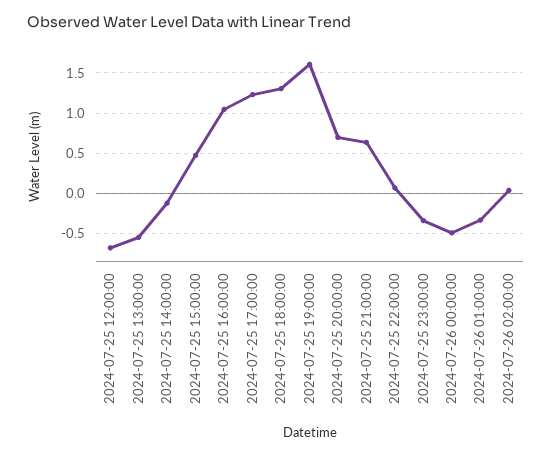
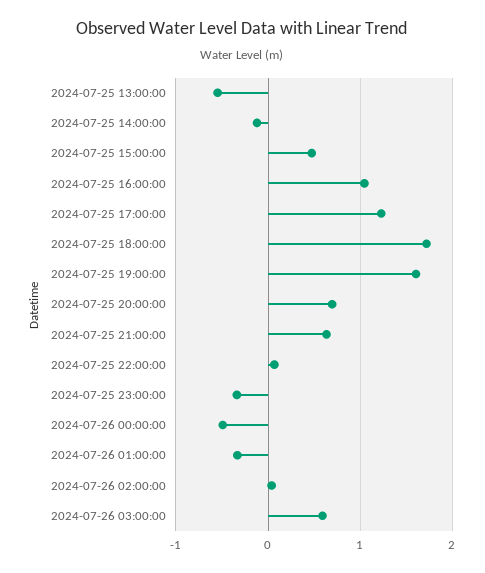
2024-07-25 12:00:00: -0.7 -> none
2024-07-25 18:00:00: 1.3 -> 1.7
2024-07-26 03:00:00: none -> 0.6

